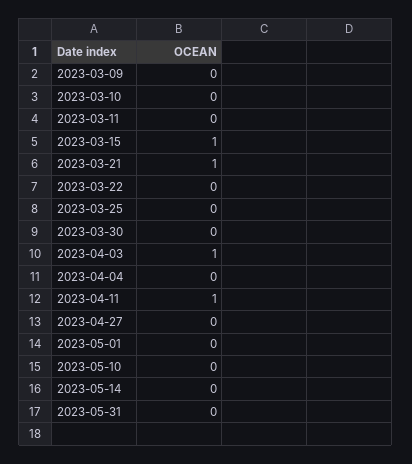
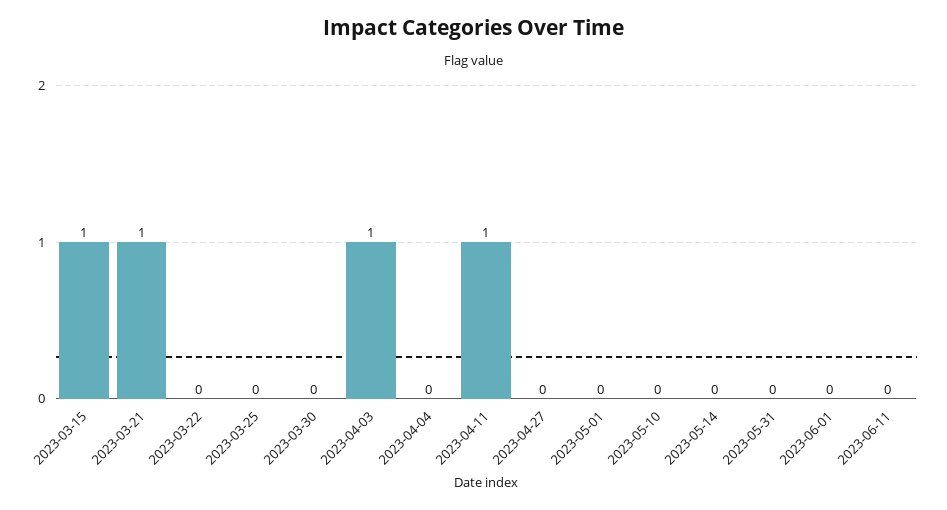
2023-03-09: 0 -> none
2023-03-10: 0 -> none
2023-03-11: 0 -> none
2023-06-01: none -> 0
2023-06-11: none -> 0

